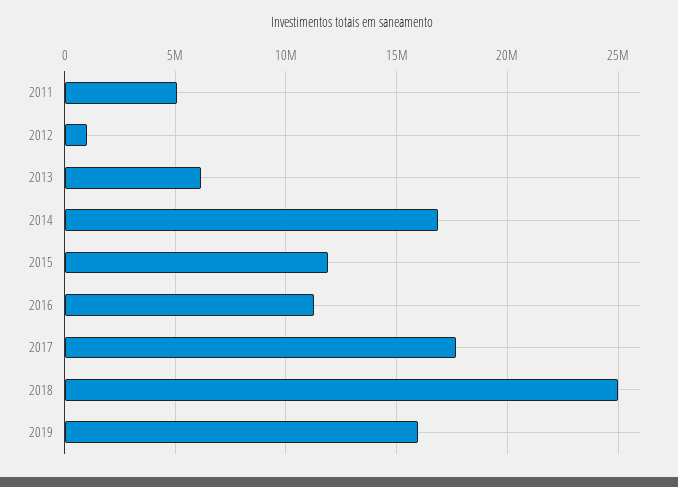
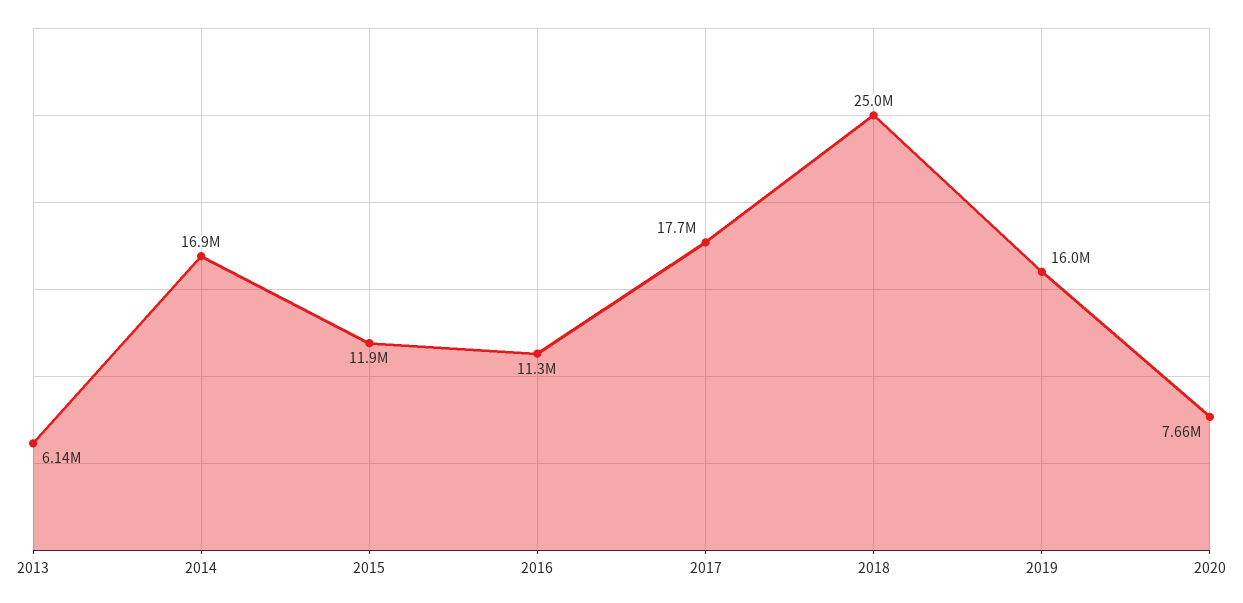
2011: 5000000 -> none
2012: 1000000 -> none
2020: none -> 7660000

